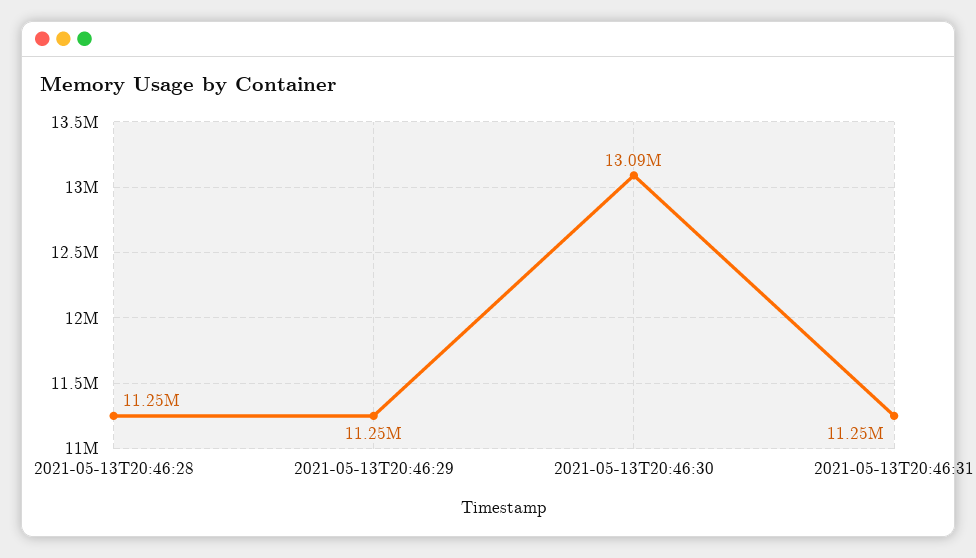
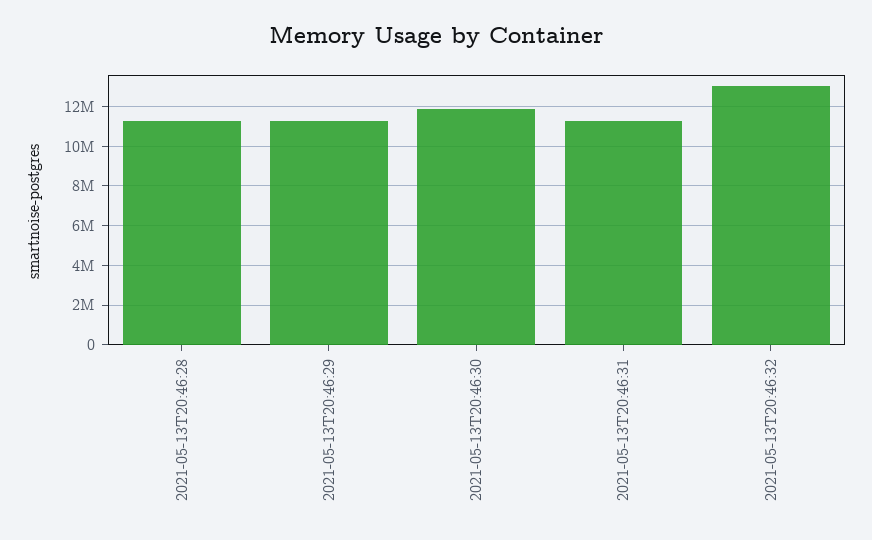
2021-05-13T20:46:30: 13090000 -> 12000000
2021-05-13T20:46:32: none -> 13000000

